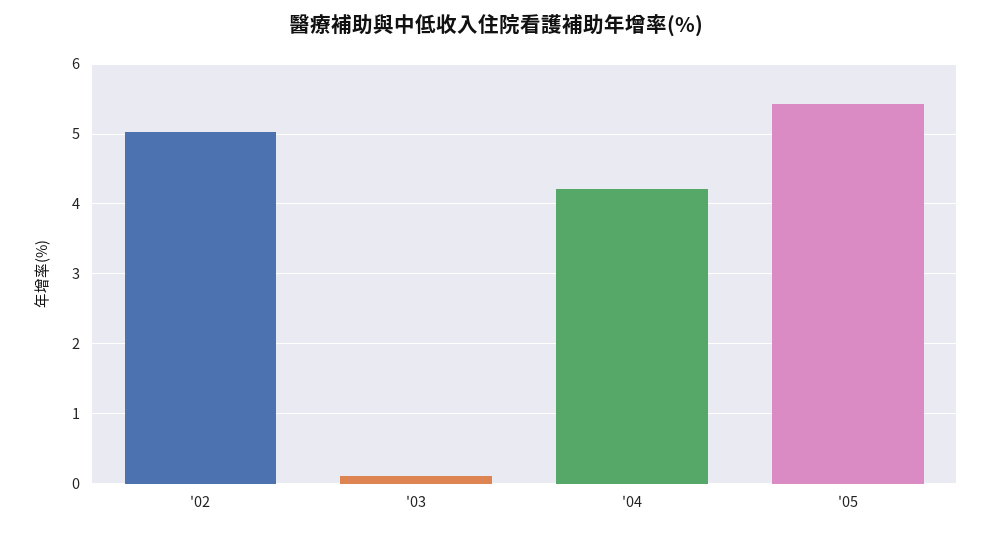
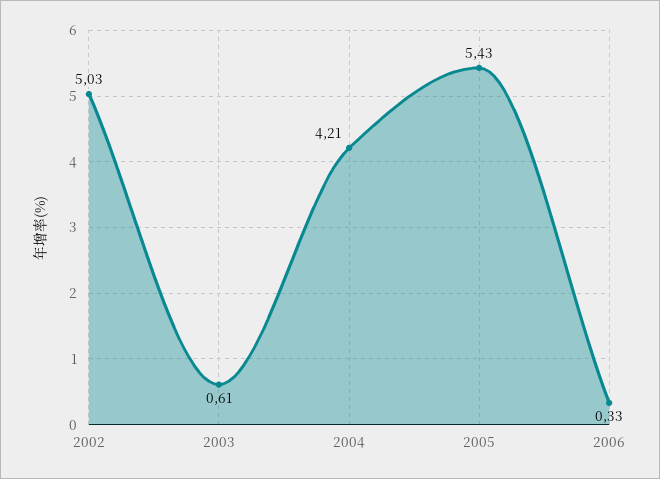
'03: 0.1 -> 0.61
2006: none -> 0.33

